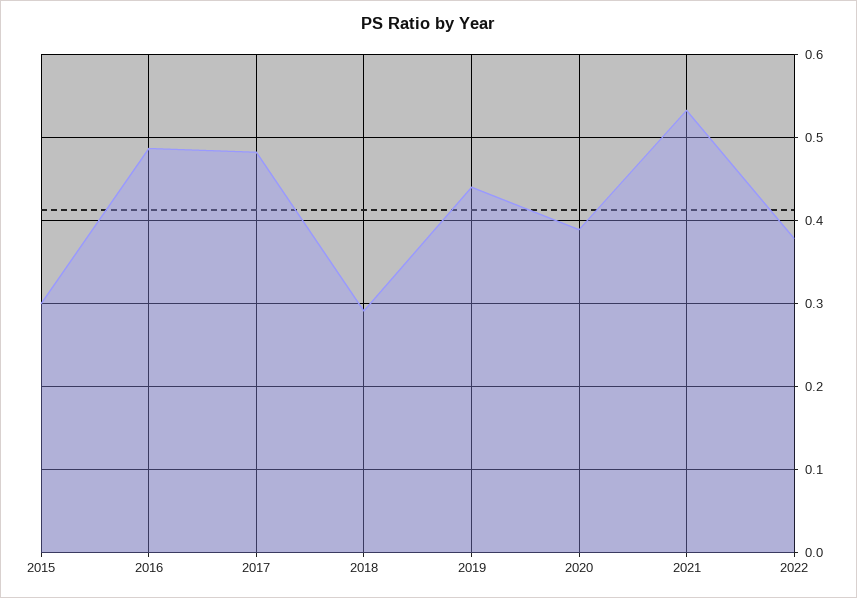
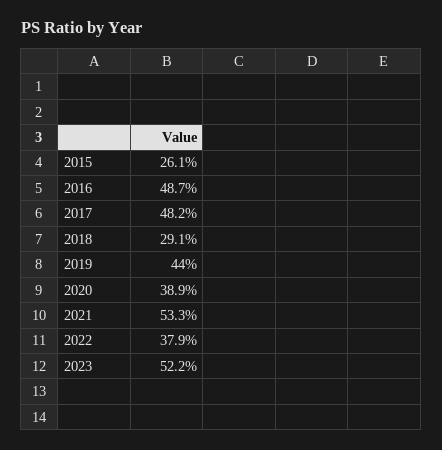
2015: 0.3 -> 0.261
2023: none -> 0.522

